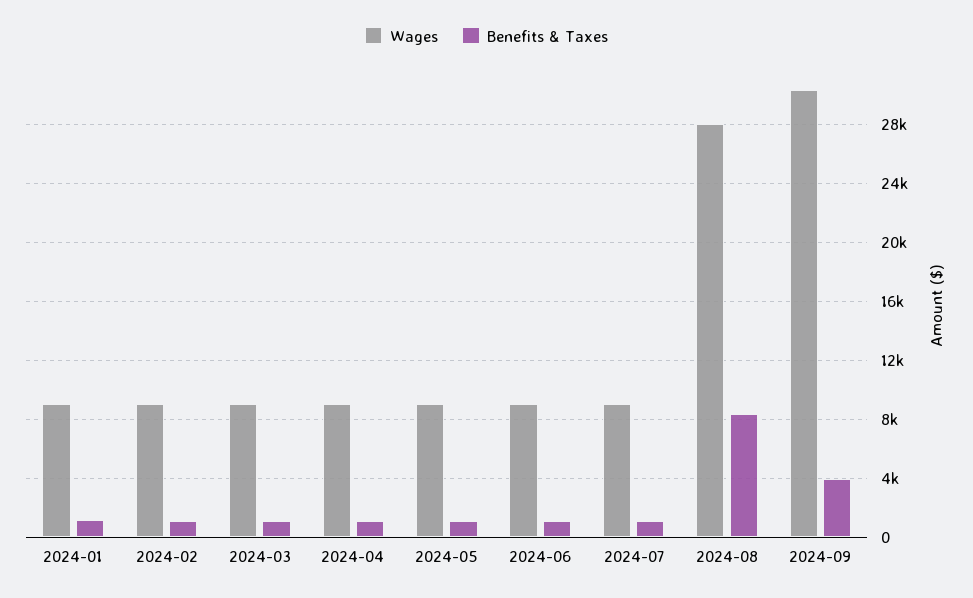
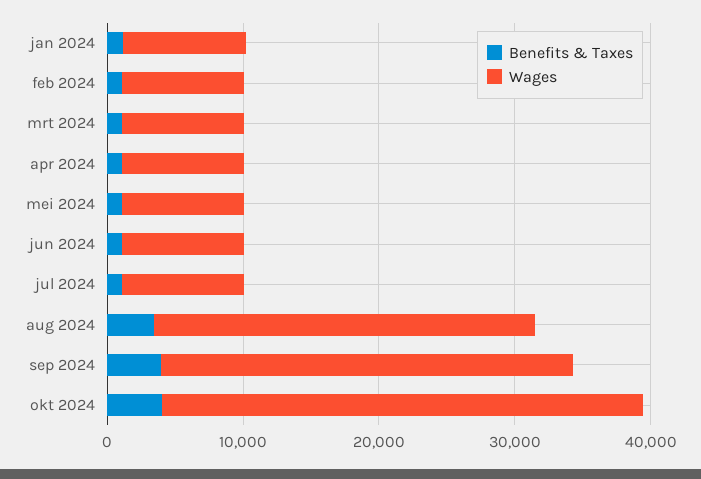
Benefits & Taxes, 2024-08: 8500 -> 4000
Benefits & Taxes, okt 2024: none -> 4000
Wages, okt 2024: none -> 36000

